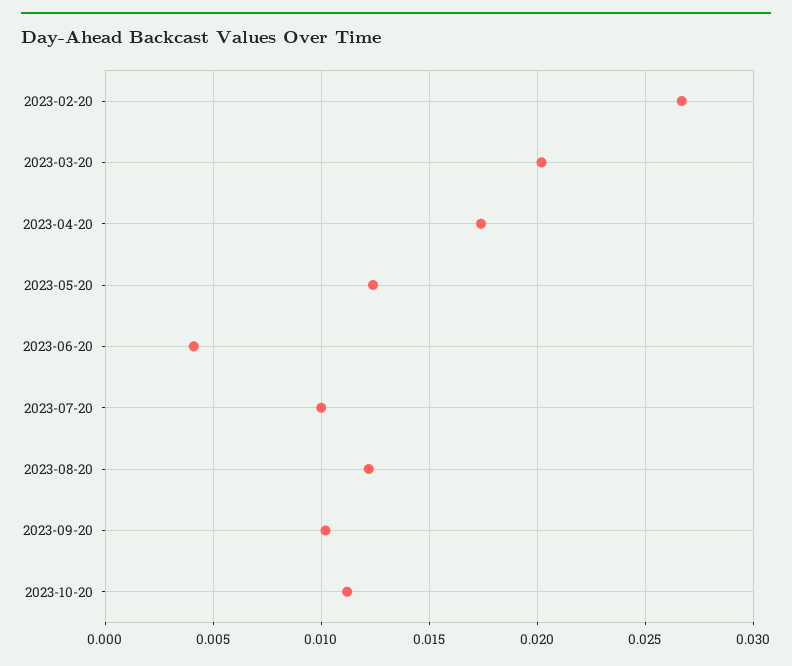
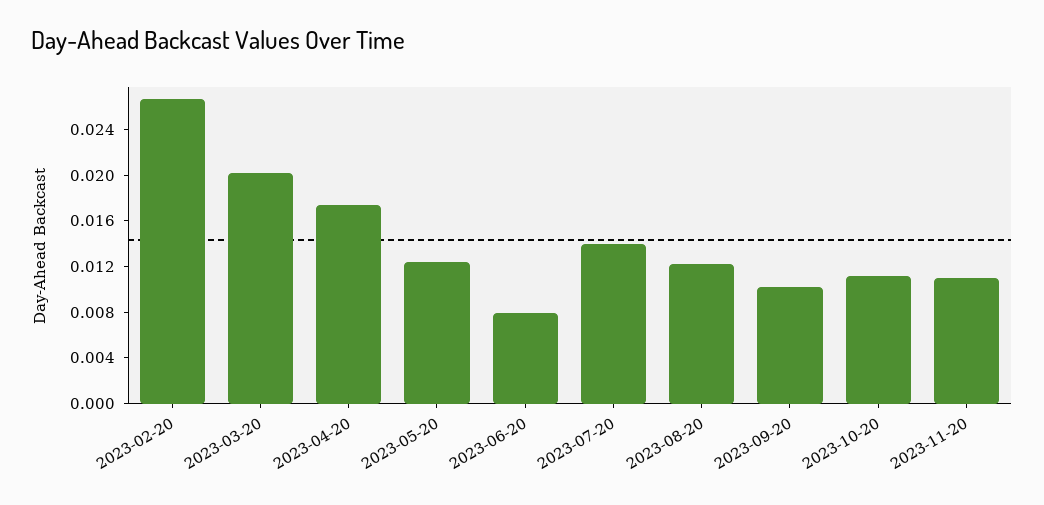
2023-06-20: 0.004 -> 0.008
2023-07-20: 0.01 -> 0.014
2023-11-20: none -> 0.011

